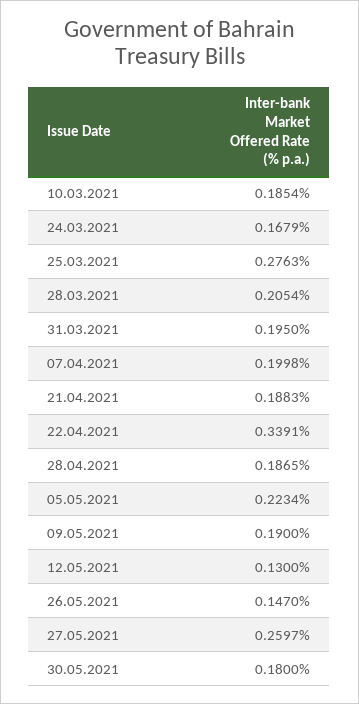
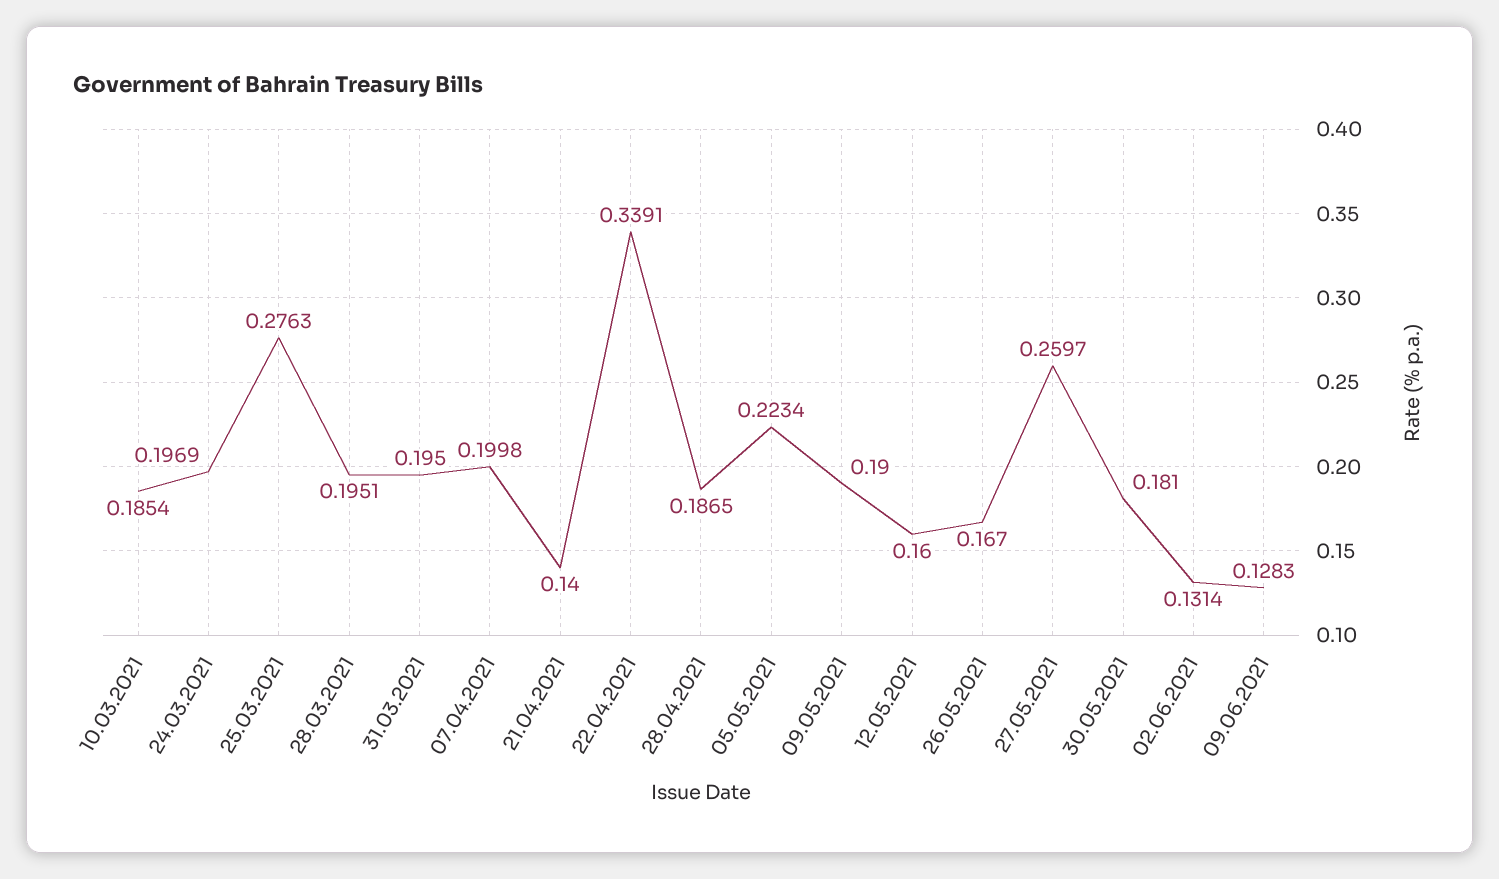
24.03.2021: 0.1679 -> 0.1969
28.03.2021: 0.2054 -> 0.1951
21.04.2021: 0.1883 -> 0.14
12.05.2021: 0.13 -> 0.16
26.05.2021: 0.147 -> 0.167
30.05.2021: 0.18 -> 0.181
02.06.2021: none -> 0.1314
09.06.2021: none -> 0.1283

